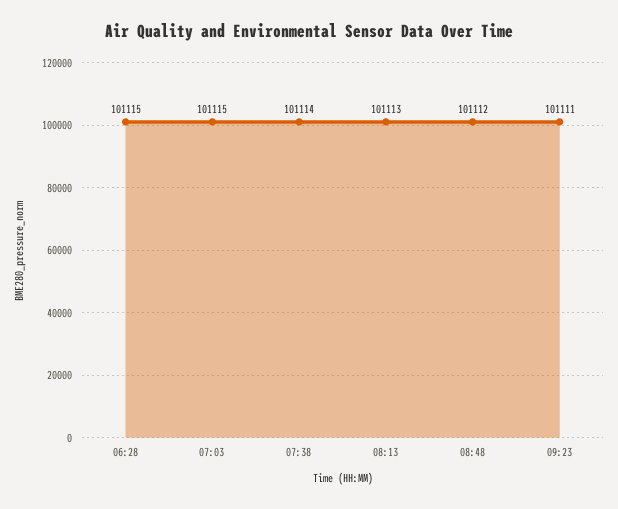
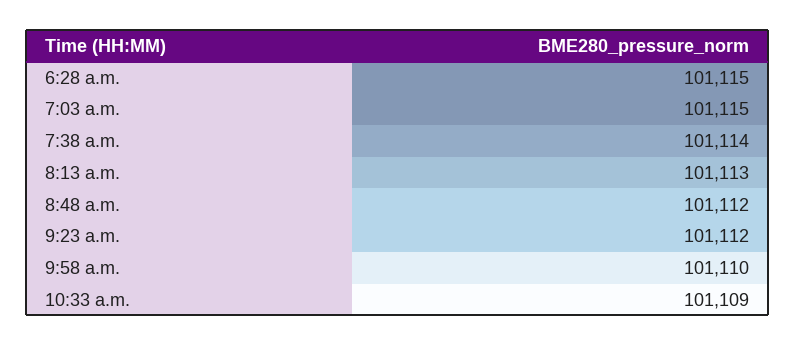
09:23: 101111 -> 101112
9:58 a.m.: none -> 101110
10:33 a.m.: none -> 101109

